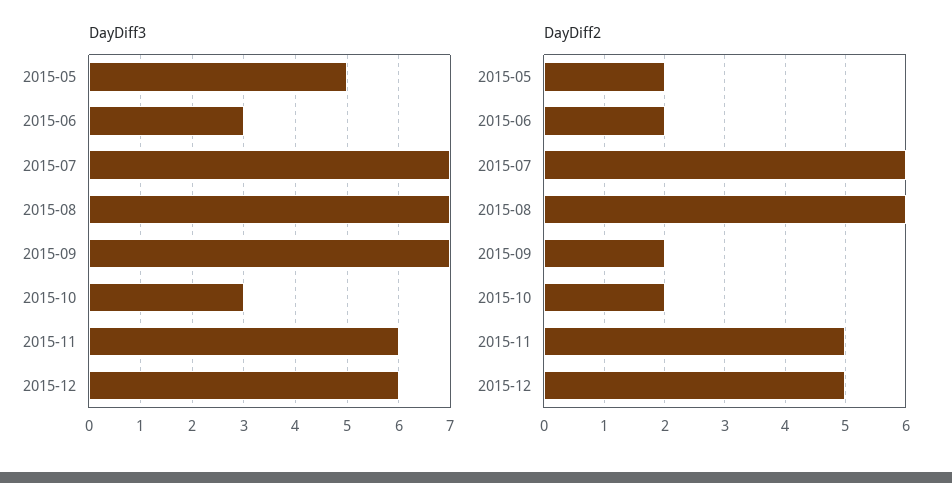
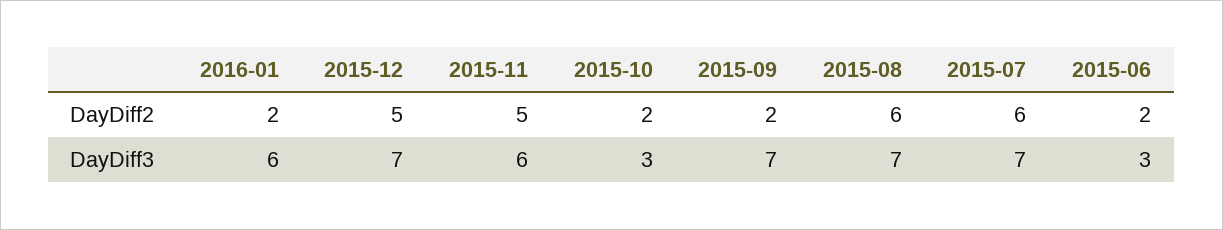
DayDiff3, 2015-05: 5 -> none
DayDiff3, 2015-12: 6 -> 7
DayDiff2, 2015-05: 2 -> none
DayDiff2, 2016-01: none -> 2
DayDiff3, 2016-01: none -> 6

